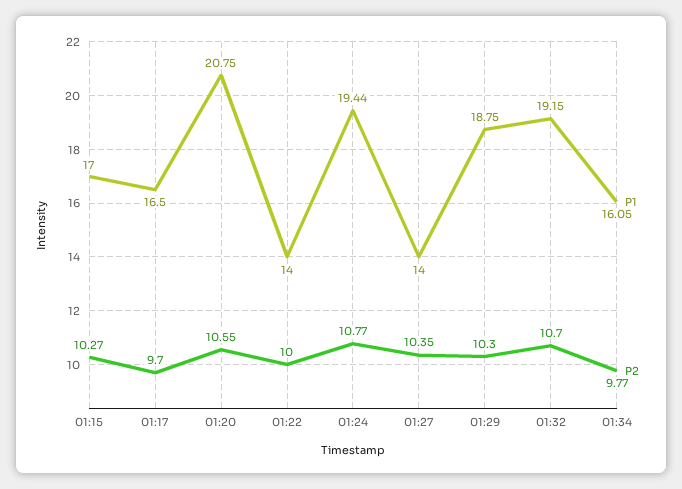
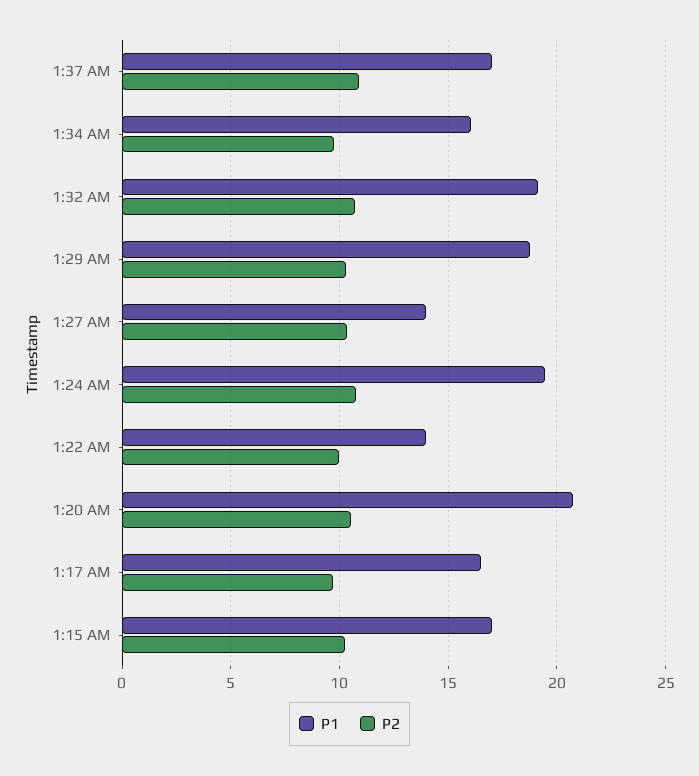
P1, 1:37 AM: none -> 17
P2, 1:37 AM: none -> 11

